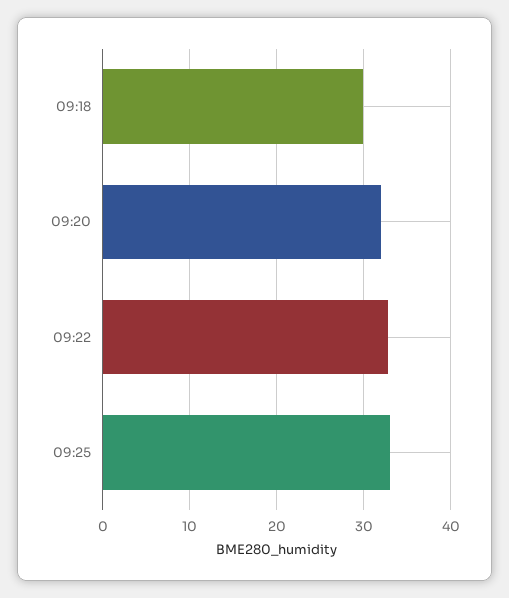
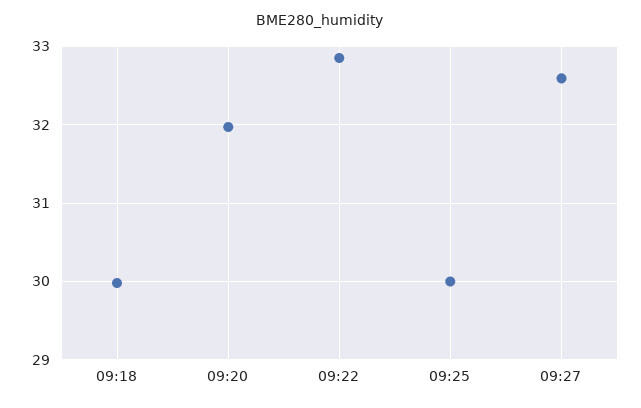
09:25: 33 -> 30
09:27: none -> 32.6

